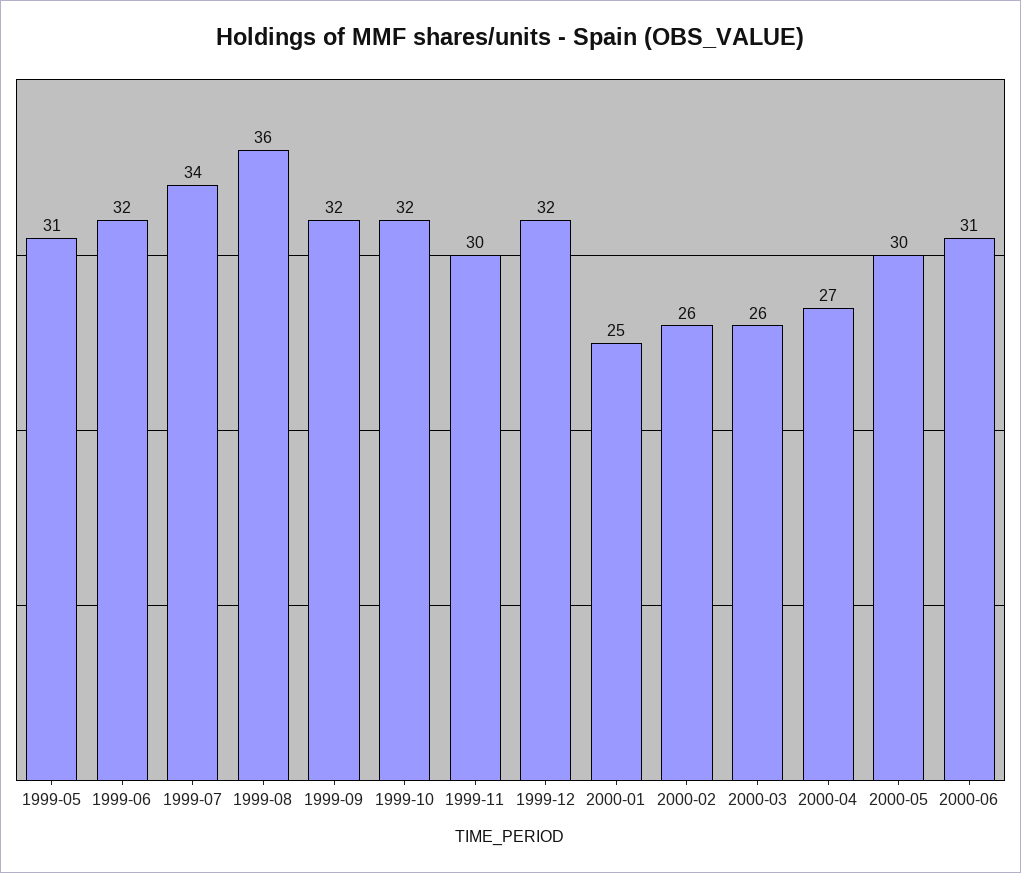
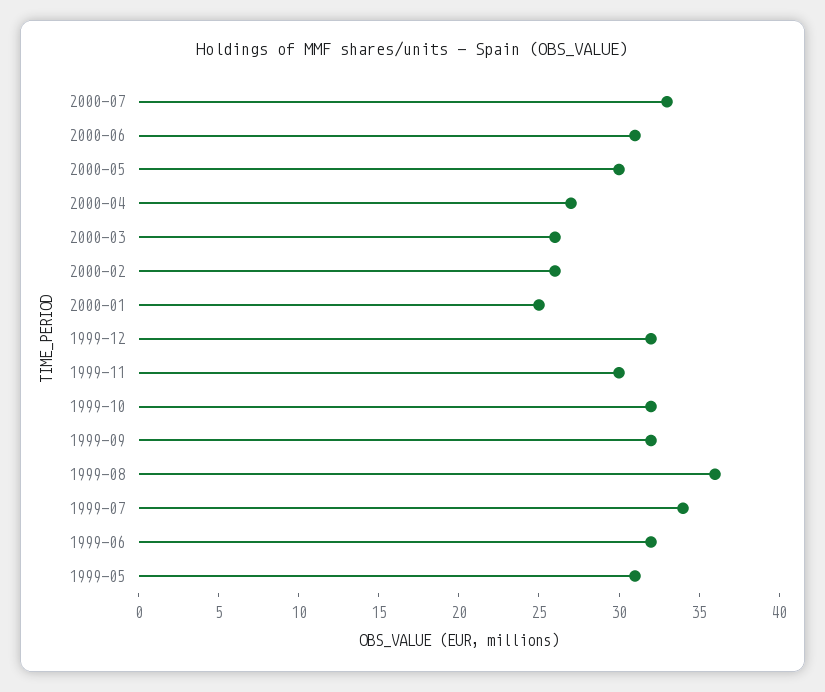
2000-07: none -> 33

